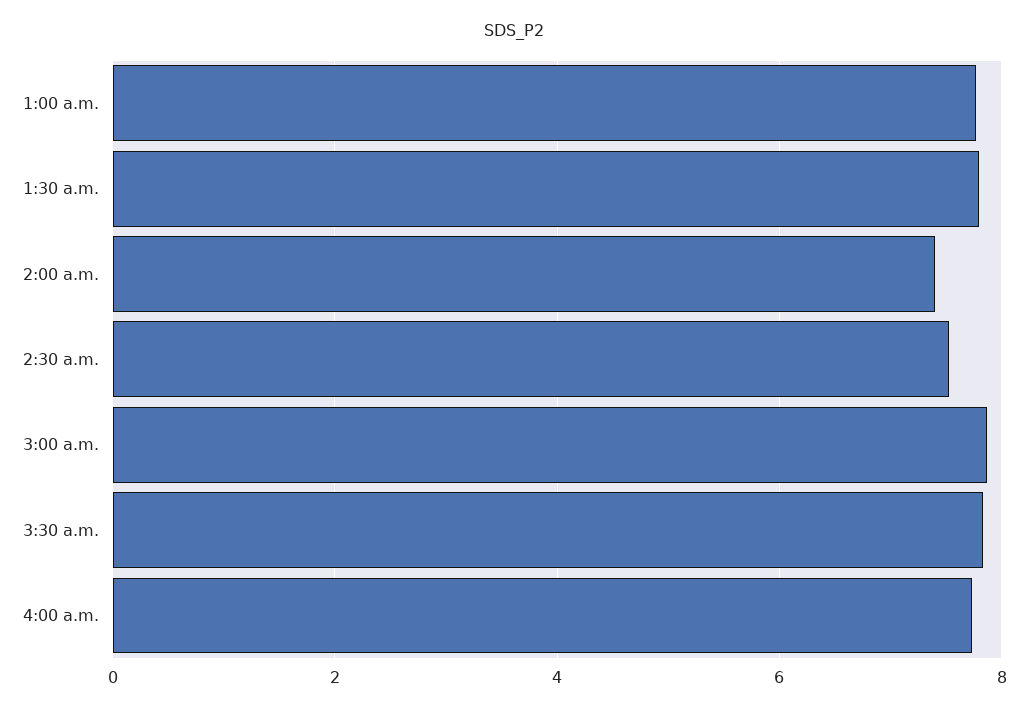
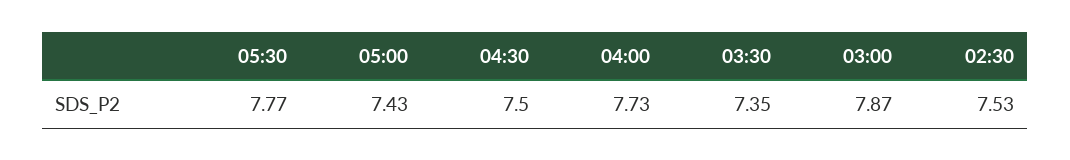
1:00 a.m.: 7.8 -> none
1:30 a.m.: 7.8 -> none
2:00 a.m.: 7.4 -> none
3:30 a.m.: 7.8 -> 7.35
05:30: none -> 7.77
05:00: none -> 7.43
04:30: none -> 7.5

